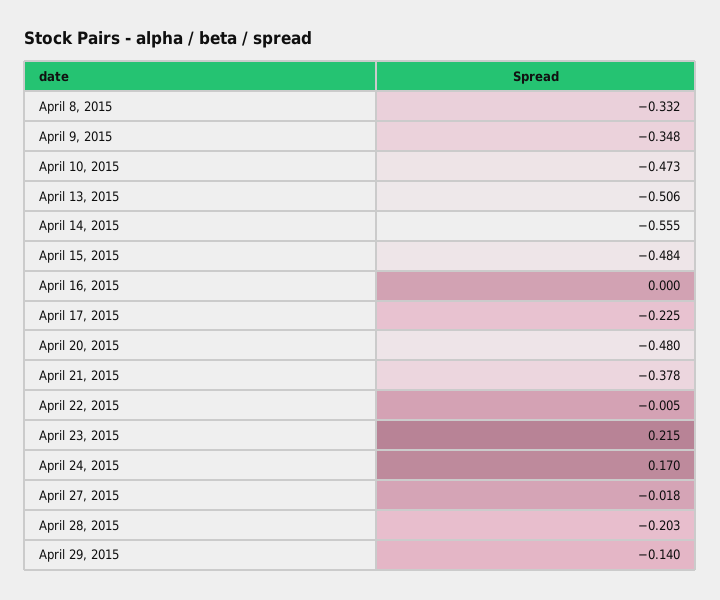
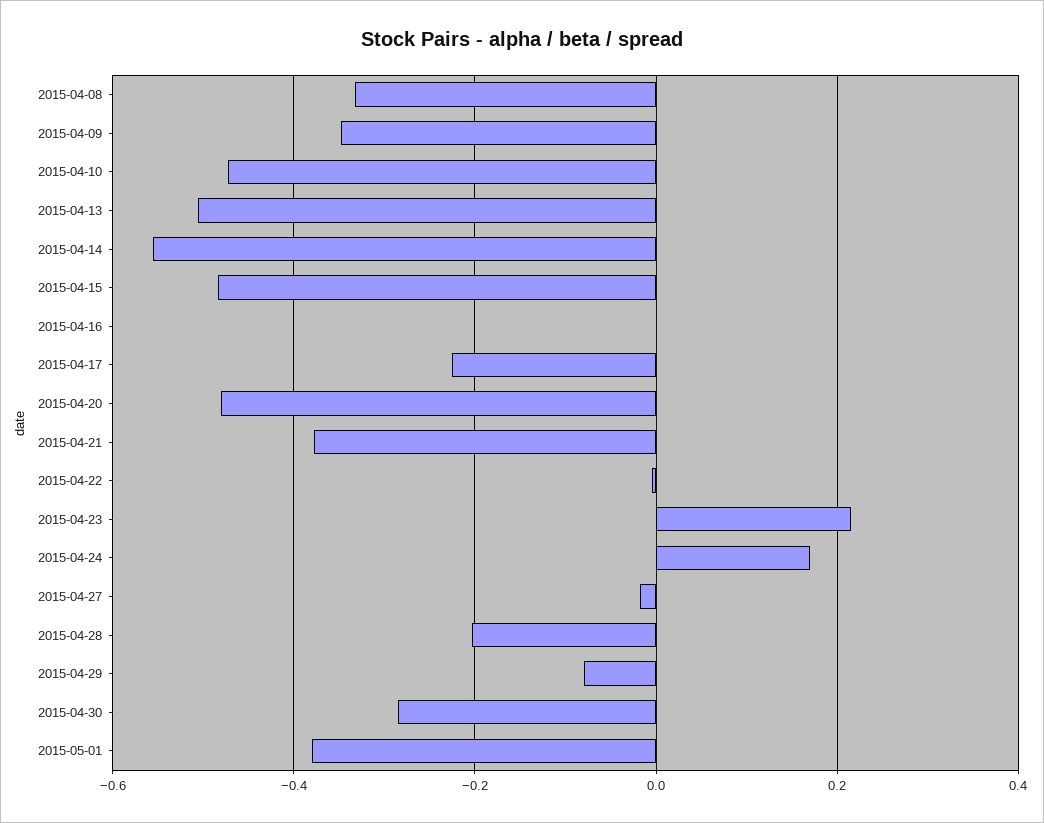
April 29, 2015: -0.14 -> -0.08
2015-04-30: none -> -0.28
2015-05-01: none -> -0.38

